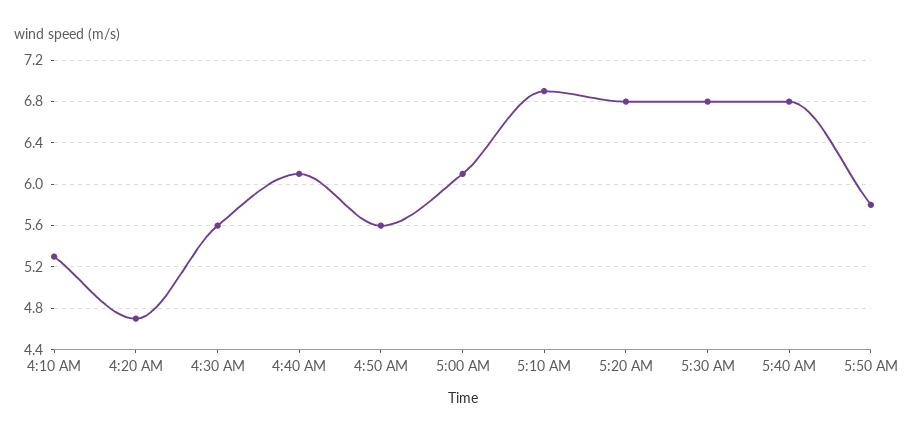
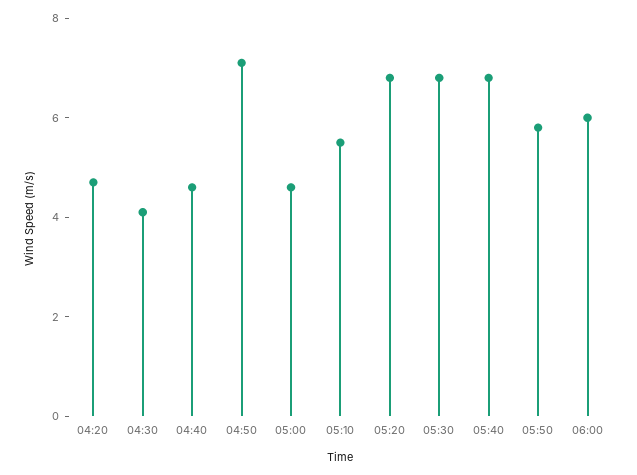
4:10 AM: 5.3 -> none
4:30 AM: 5.6 -> 4
4:40 AM: 6.1 -> 4.5
4:50 AM: 5.6 -> 7
5:00 AM: 6.1 -> 4.5
5:10 AM: 6.9 -> 5.5
06:00: none -> 6

